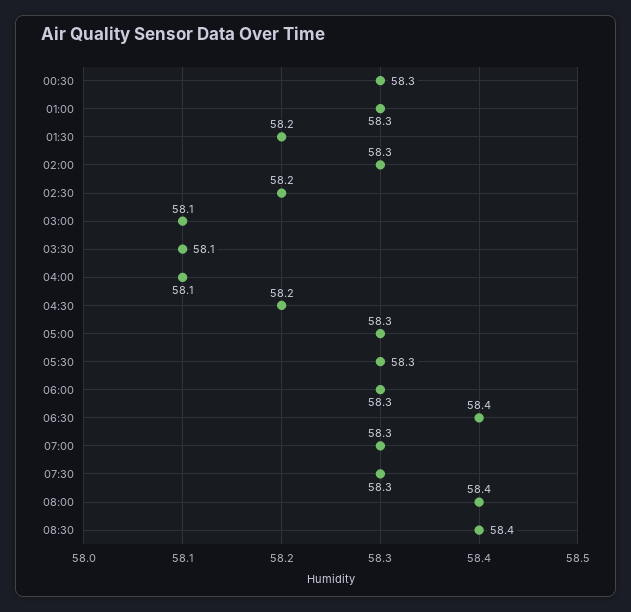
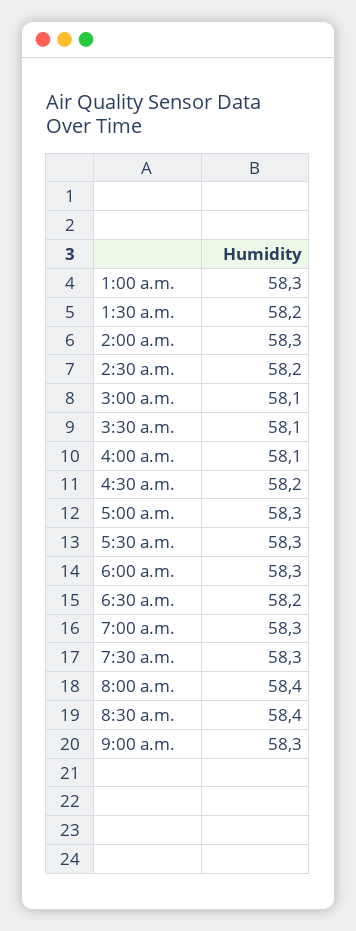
00:30: 58.3 -> none
06:30: 58.4 -> 58.2
9:00 a.m.: none -> 58.3

